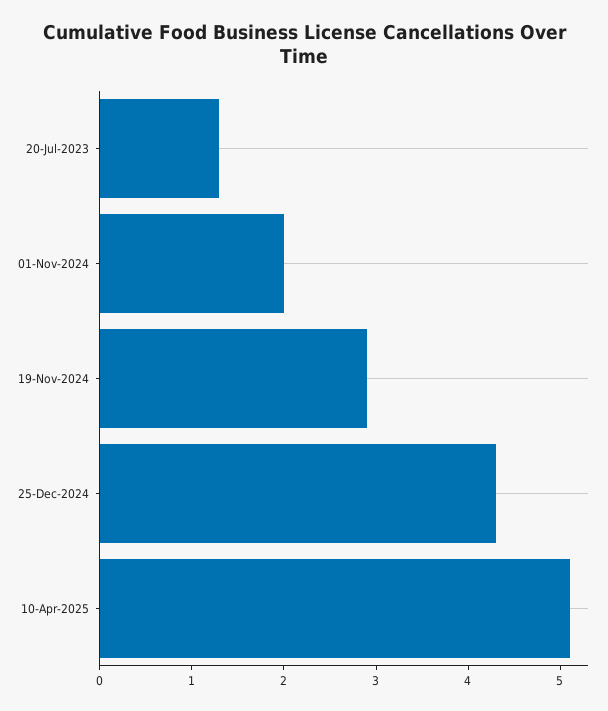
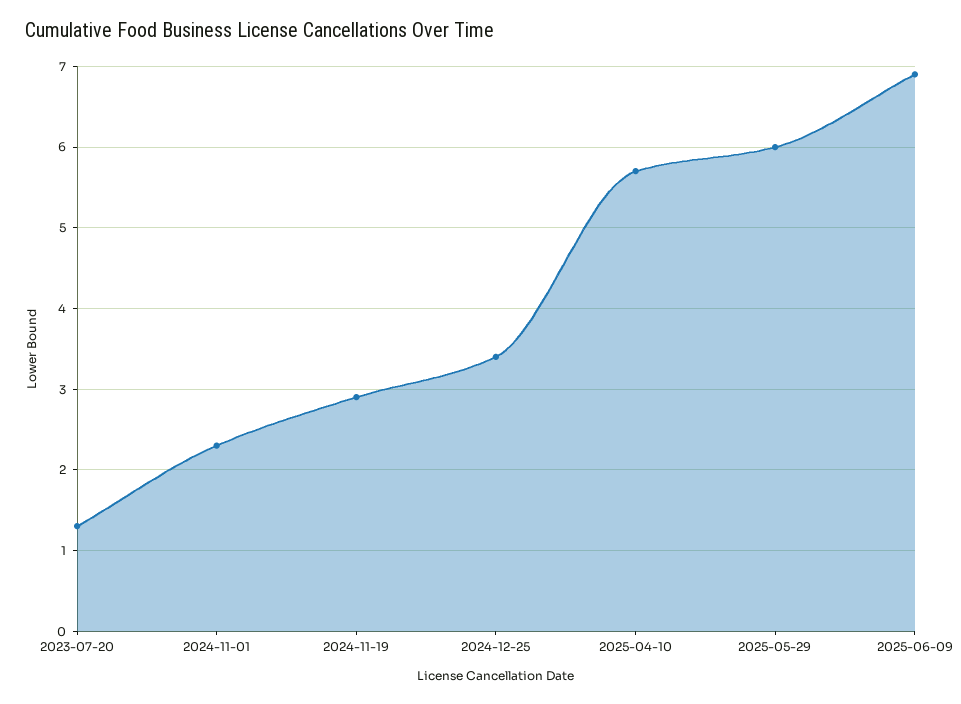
01-Nov-2024: 2 -> 2.3
25-Dec-2024: 4.3 -> 3.4
10-Apr-2025: 5.1 -> 5.7
2025-05-29: none -> 6
2025-06-09: none -> 6.9

